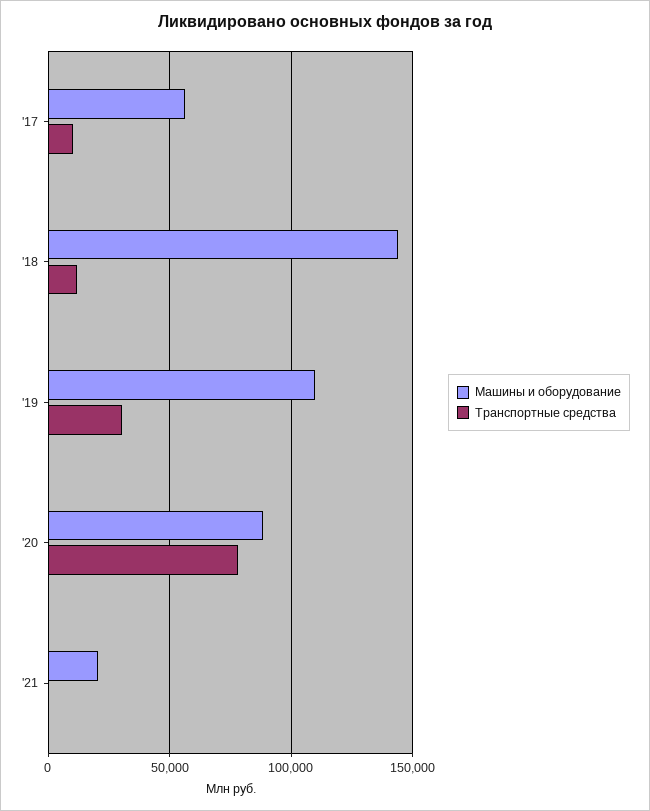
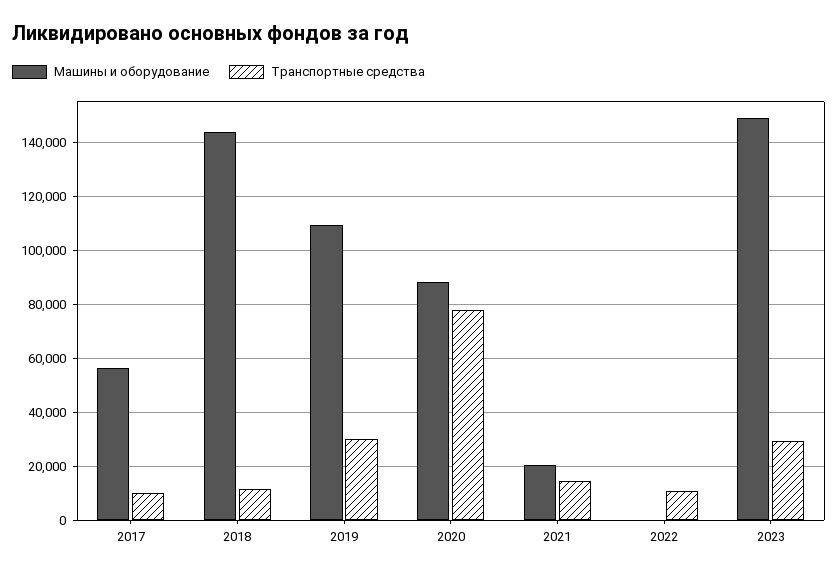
Транспортные средства, '21: 0 -> 15000
Машины и оборудование, 2022: none -> 0
Транспортные средства, 2022: none -> 10000
Машины и оборудование, 2023: none -> 150000
Транспортные средства, 2023: none -> 30000

